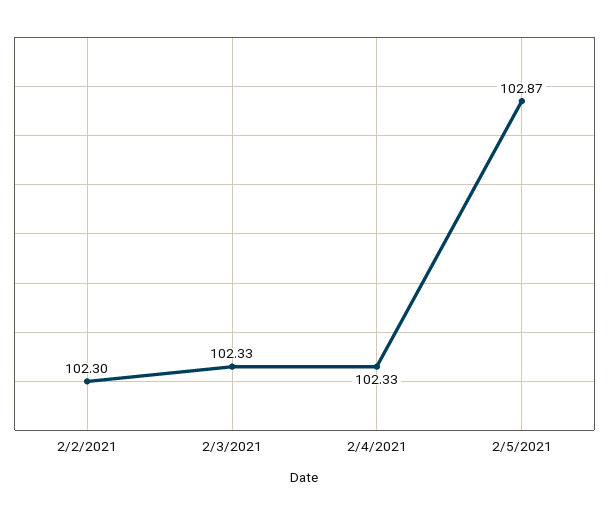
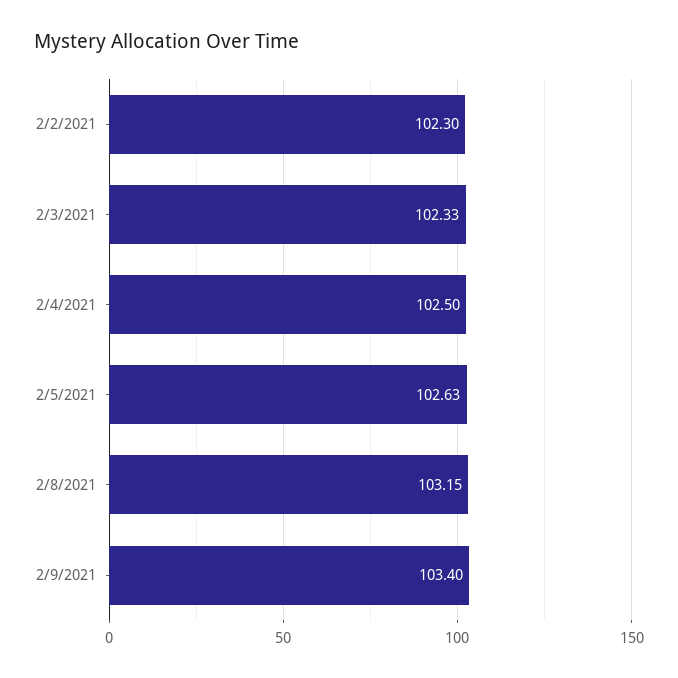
2/4/2021: 102.33 -> 102.5
2/5/2021: 102.87 -> 102.63
2/8/2021: none -> 103.15
2/9/2021: none -> 103.4

